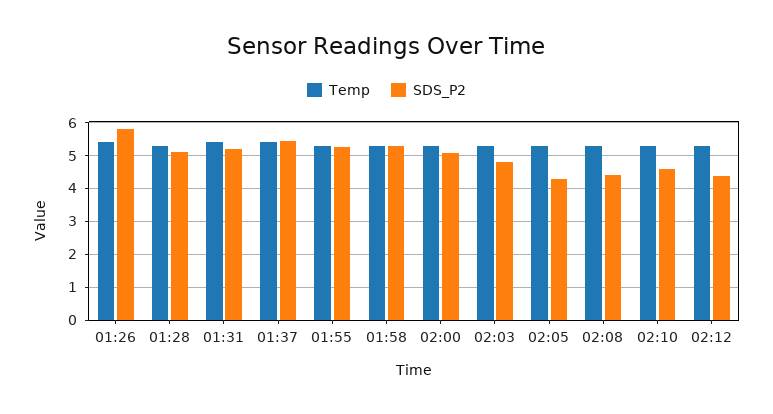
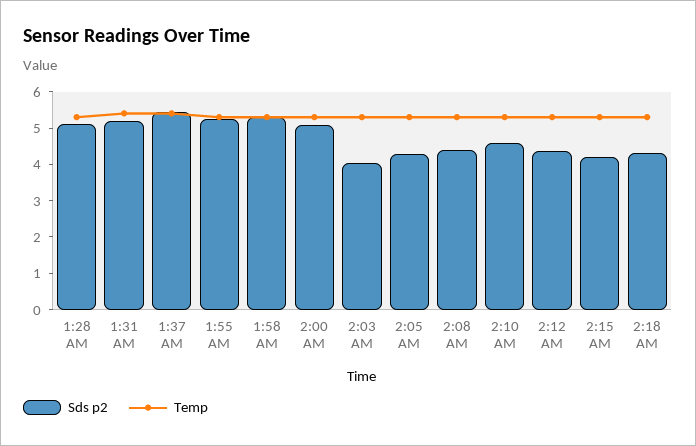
Temp, 01:26: 5.4 -> none
SDS_P2, 01:26: 5.8 -> none
SDS_P2, 02:03: 4.8 -> 4
SDS_P2, 2:15 AM: none -> 4.25
Temp, 2:15 AM: none -> 5.25
SDS_P2, 2:18 AM: none -> 4.25
Temp, 2:18 AM: none -> 5.25

